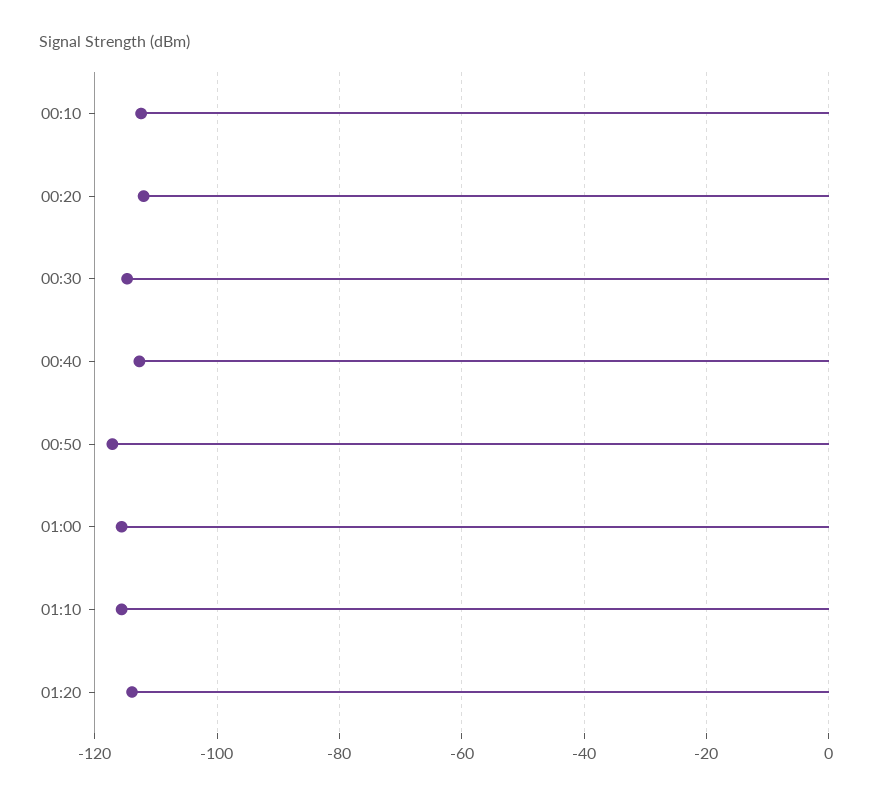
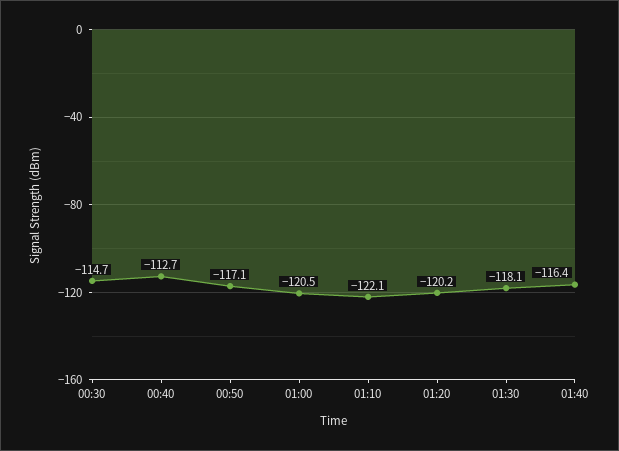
00:10: -112 -> none
00:20: -112 -> none
01:00: -116 -> -120.5
01:10: -116 -> -122.1
01:20: -114 -> -120.2
01:30: none -> -118.1
01:40: none -> -116.4

